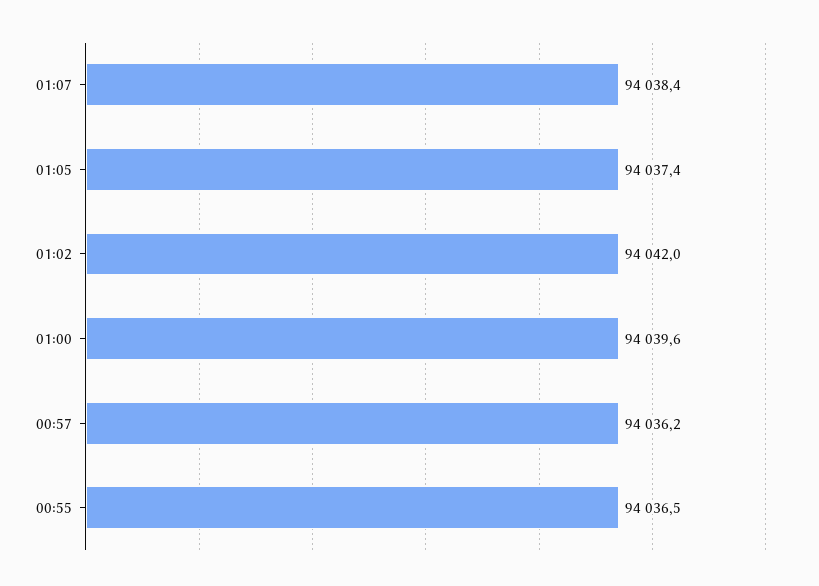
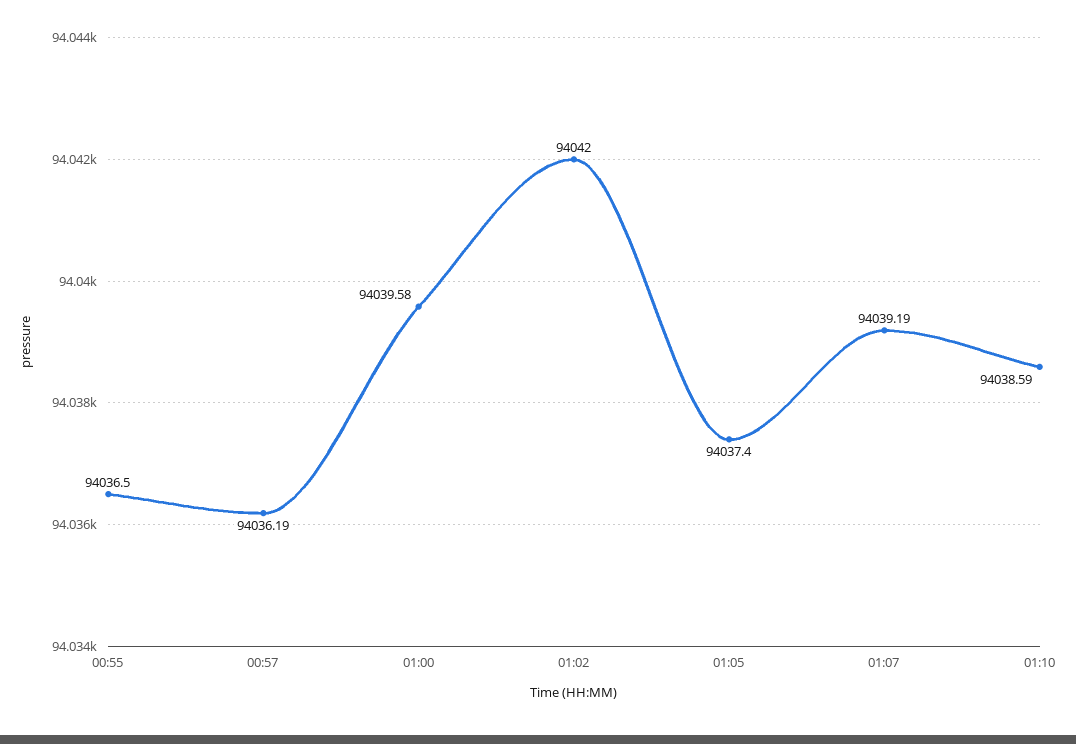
01:07: 94038.4 -> 94039.19
01:10: none -> 94038.59

